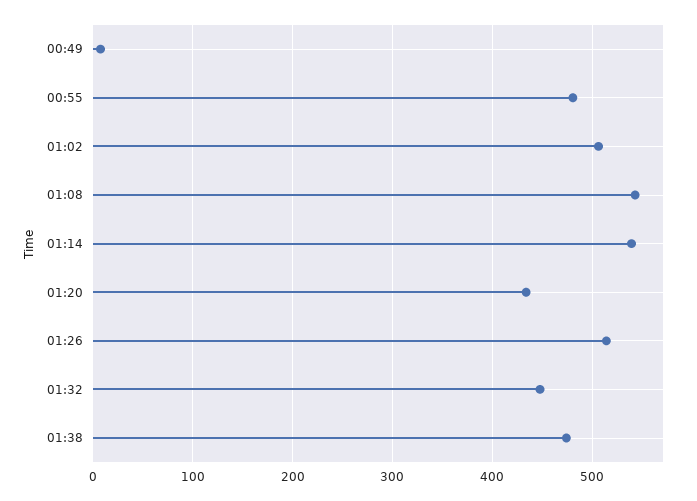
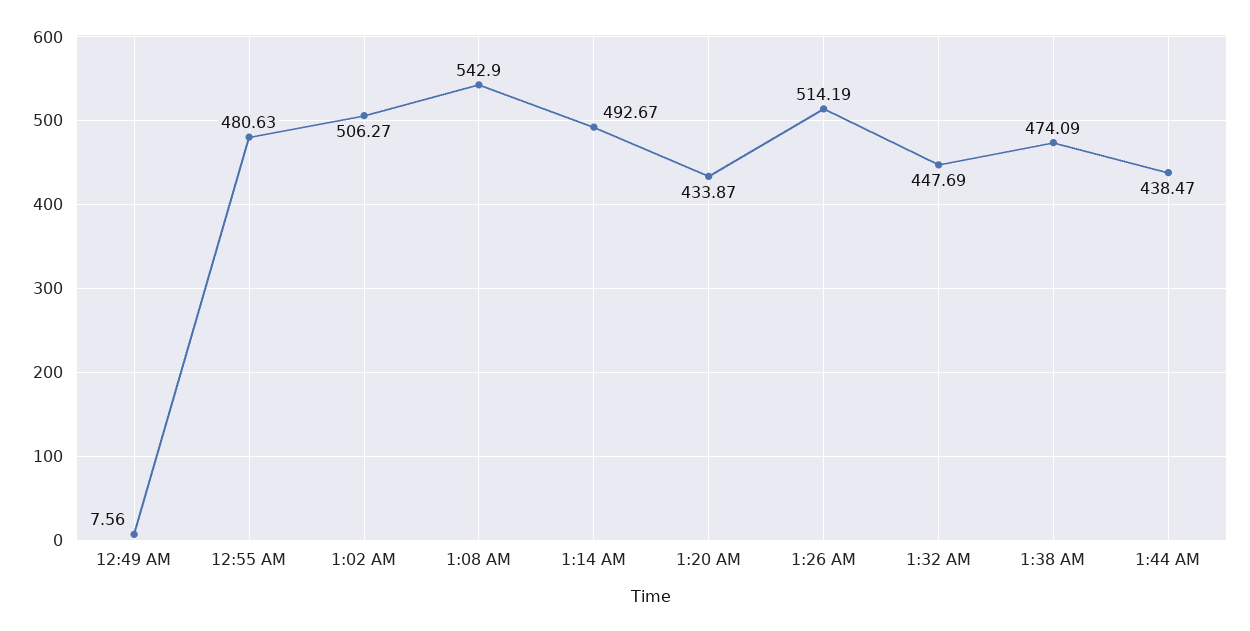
01:14: 540 -> 492.67
1:44 AM: none -> 438.47

